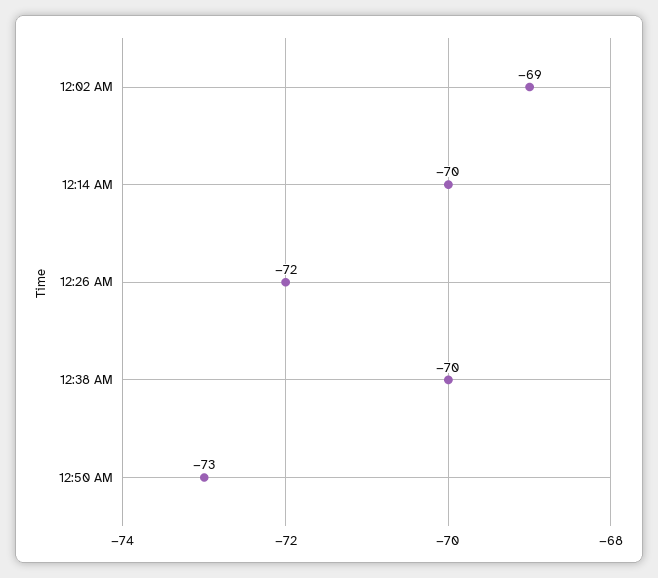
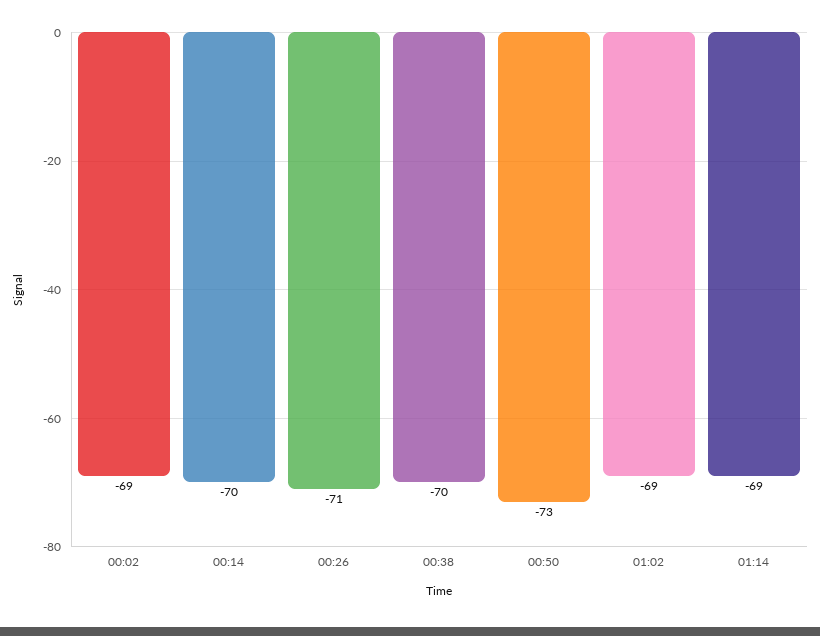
12:26 AM: -72 -> -71
01:02: none -> -69
01:14: none -> -69

